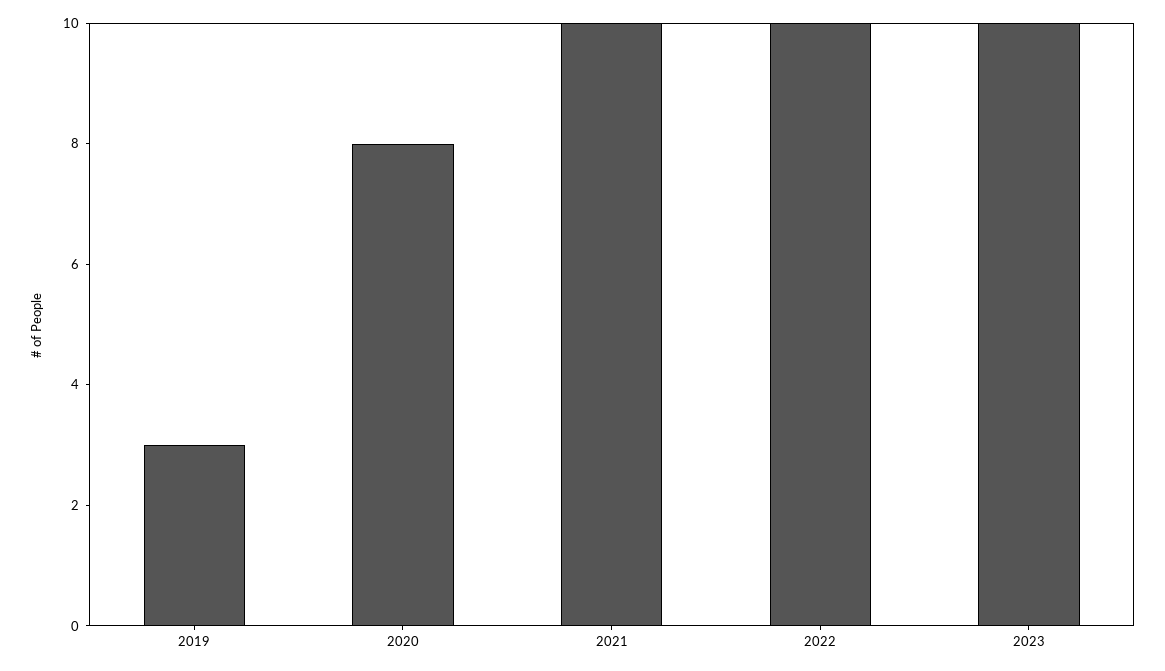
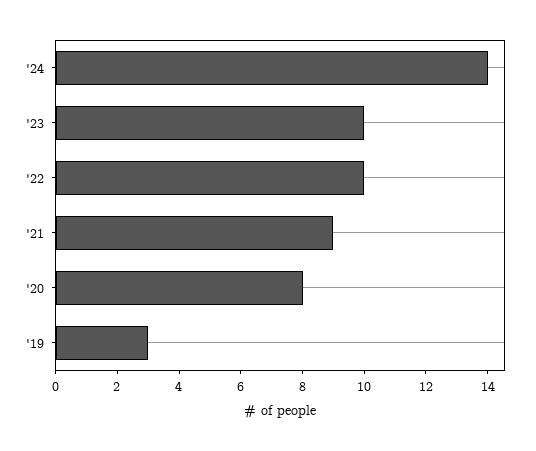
2021: 10 -> 9
'24: none -> 14

